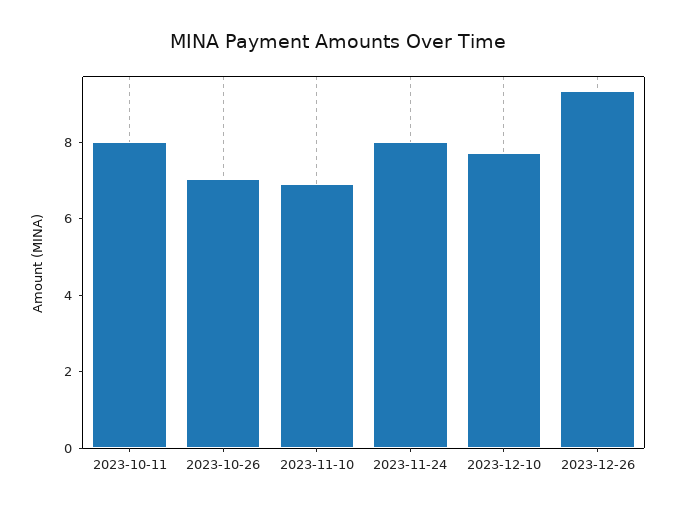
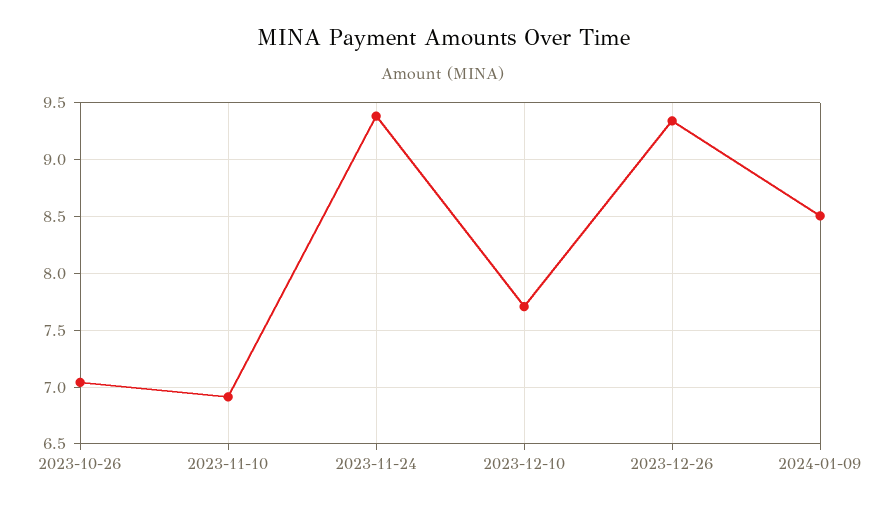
2023-10-11: 8 -> none
2023-11-24: 8 -> 9.4
2024-01-09: none -> 8.5

